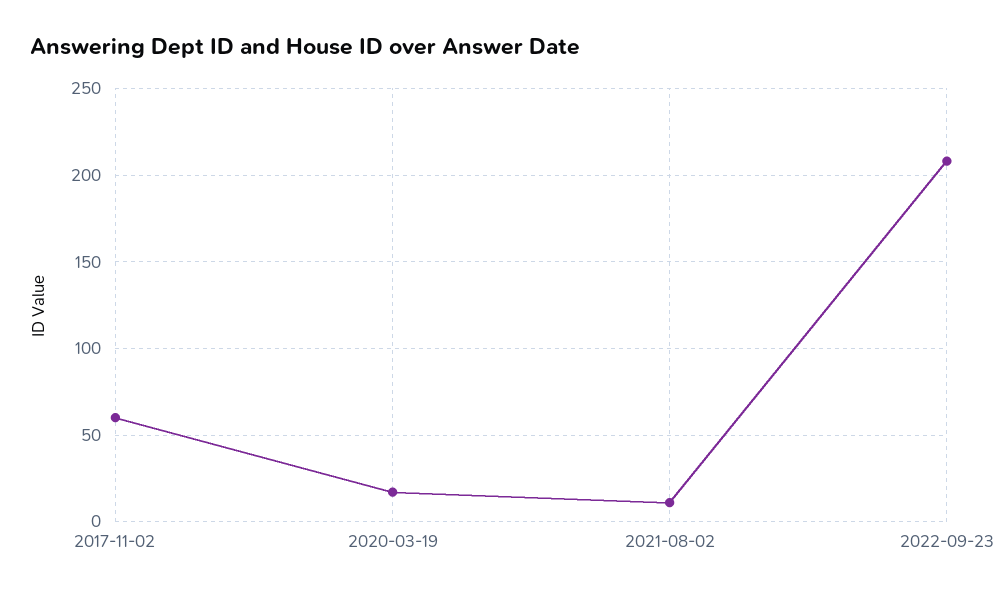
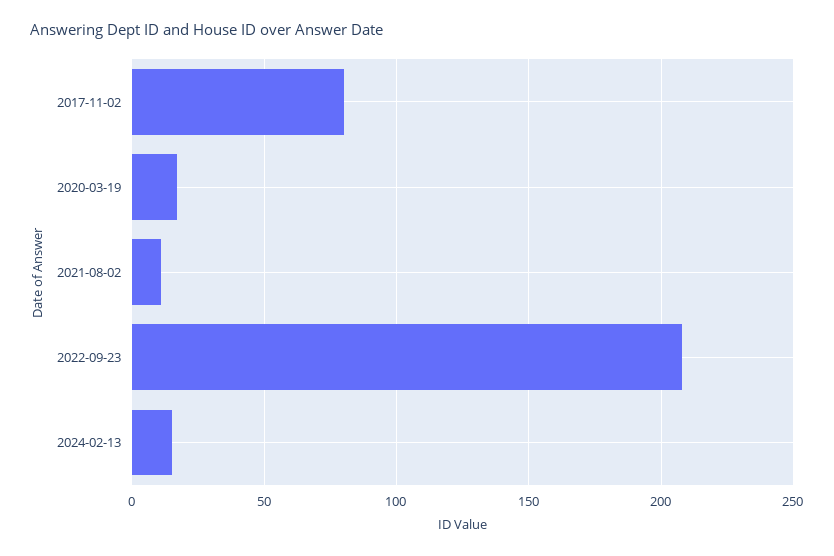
2017-11-02: 60 -> 80
2024-02-13: none -> 15

